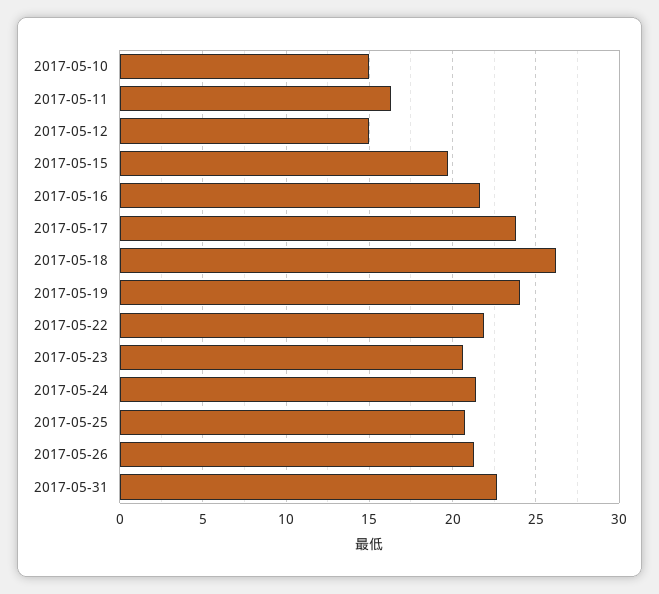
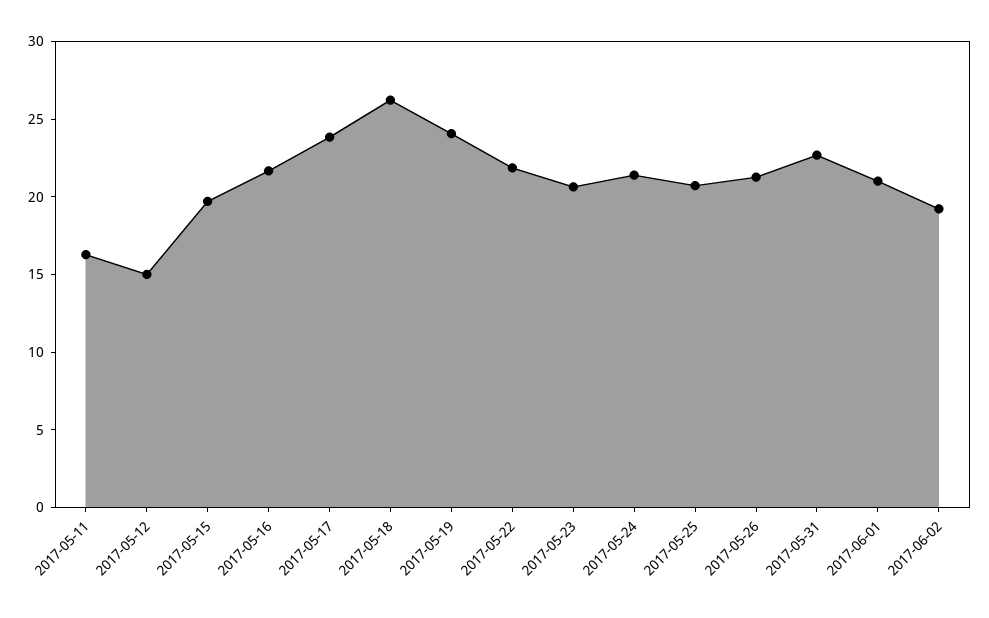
2017-05-10: 15 -> none
2017-06-01: none -> 21
2017-06-02: none -> 19

